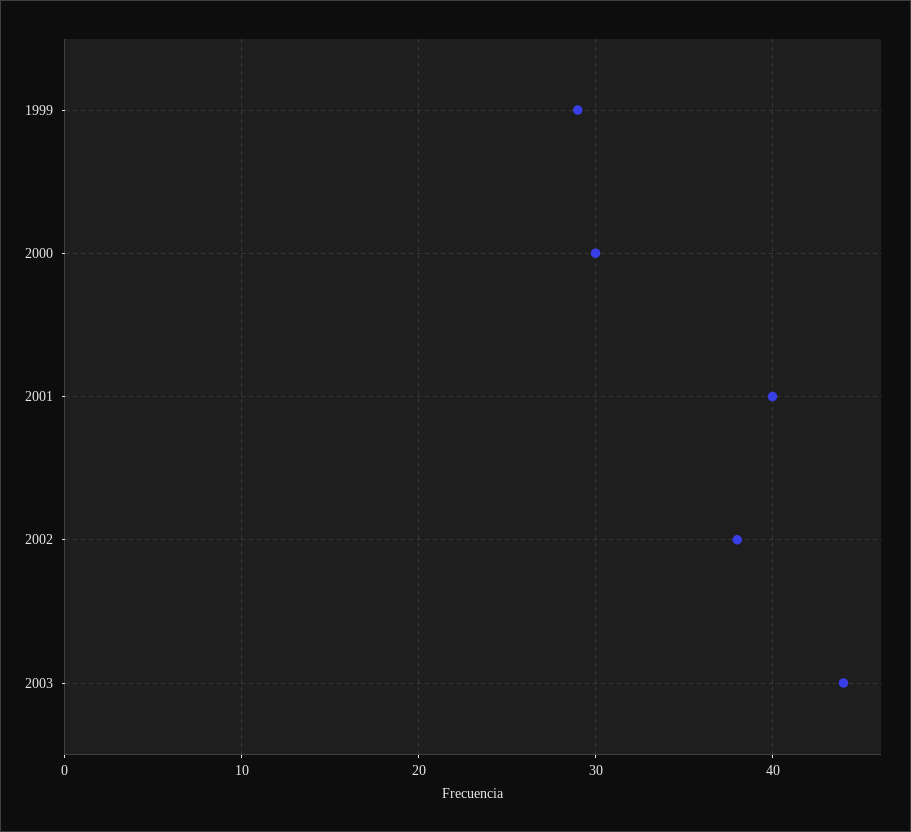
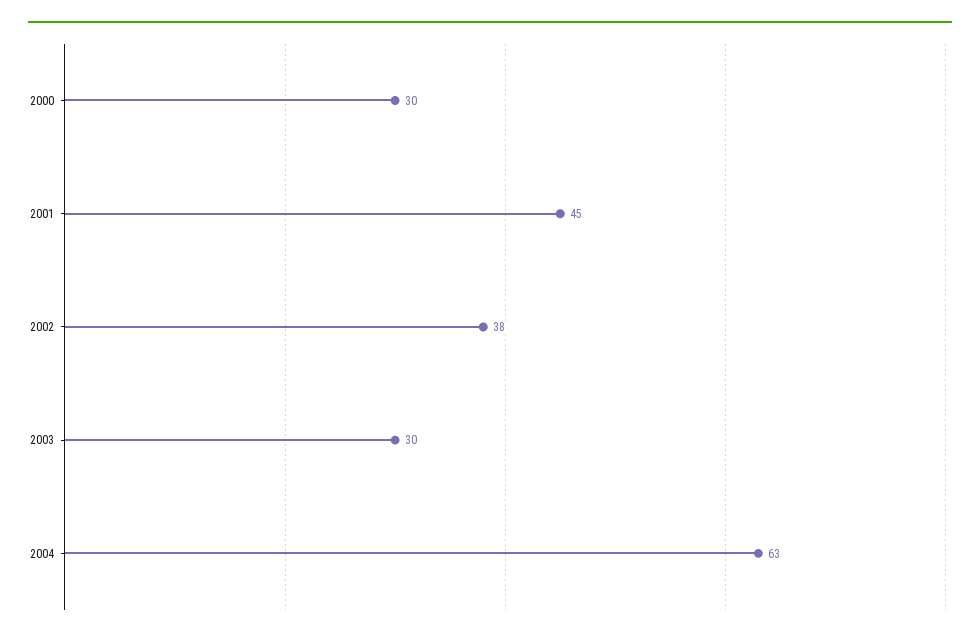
1999: 29 -> none
2001: 40 -> 45
2003: 44 -> 30
2004: none -> 63

